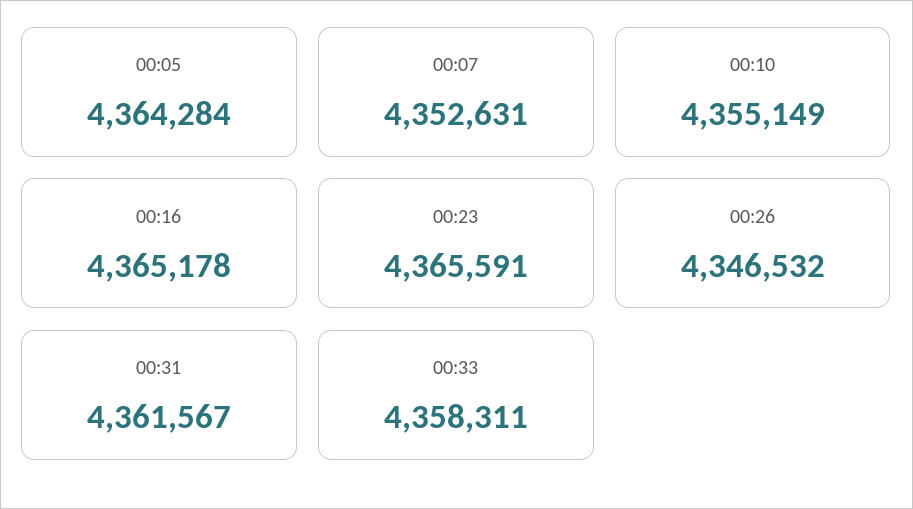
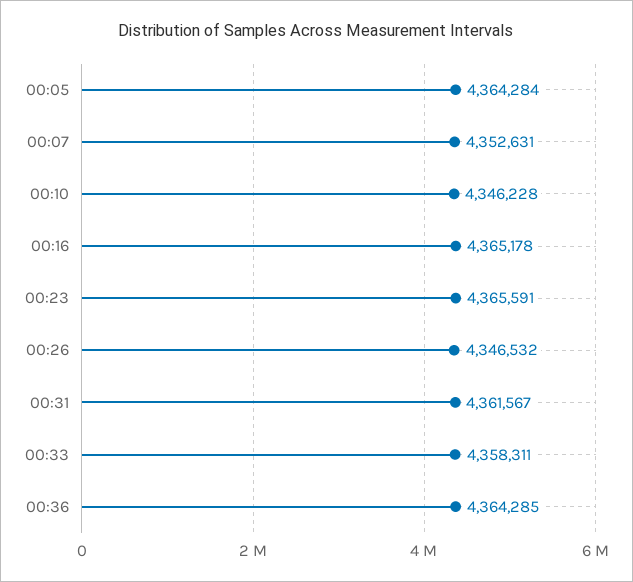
00:10: 4355149 -> 4346228
00:36: none -> 4364285

